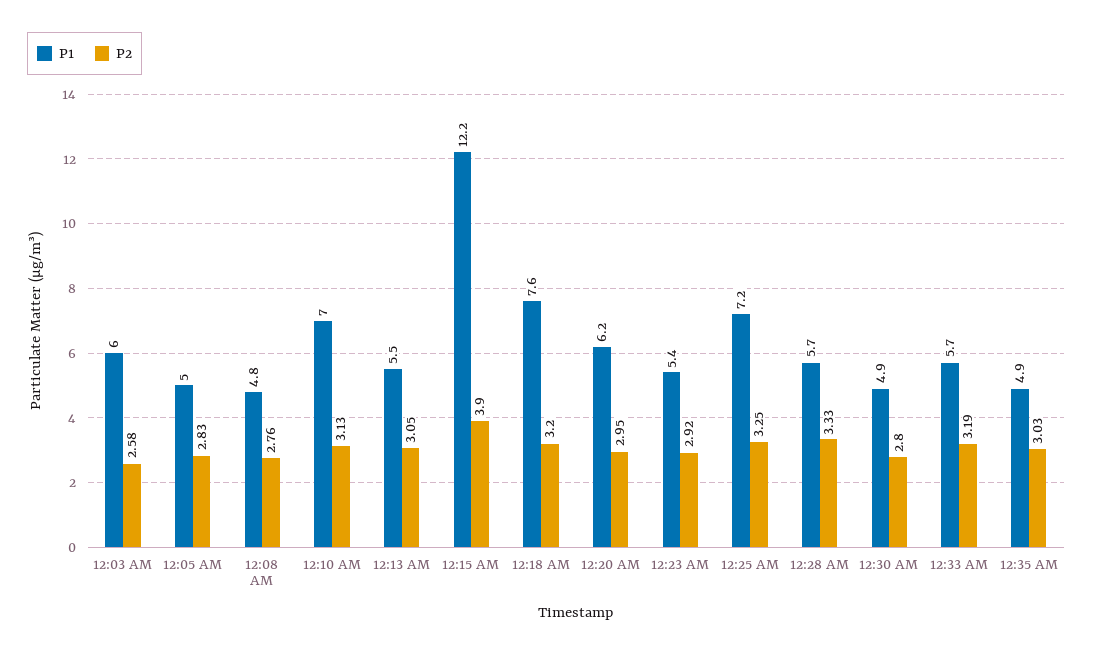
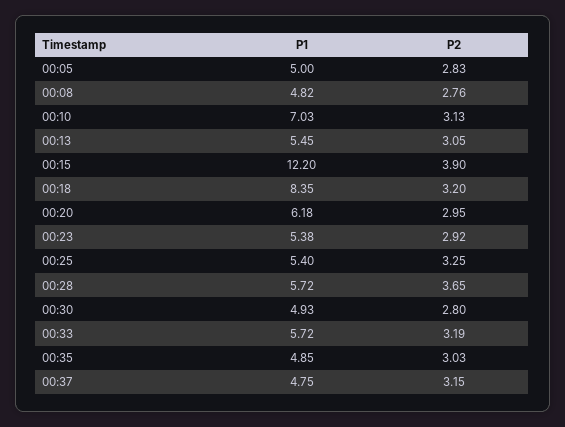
P1, 12:03 AM: 6 -> none
P2, 12:03 AM: 2.58 -> none
P1, 12:18 AM: 7.6 -> 8.35
P1, 12:25 AM: 7.2 -> 5.4
P2, 12:28 AM: 3.33 -> 3.65
P1, 00:37: none -> 4.75
P2, 00:37: none -> 3.15

